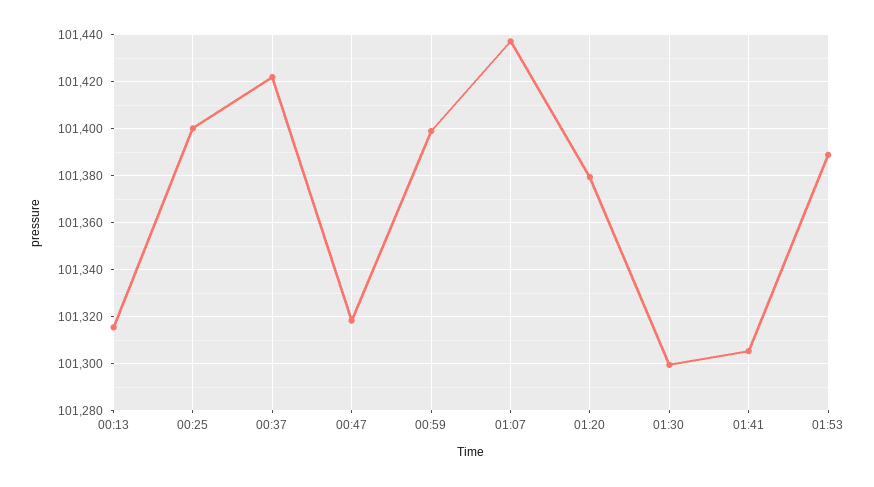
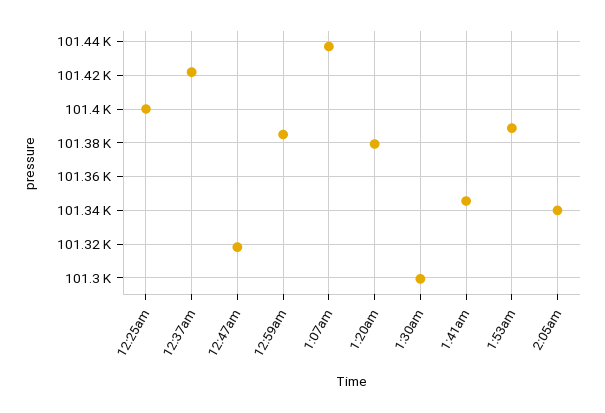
00:13: 101315 -> none
00:59: 101400 -> 101385
01:41: 101305 -> 101345
2:05am: none -> 101340

